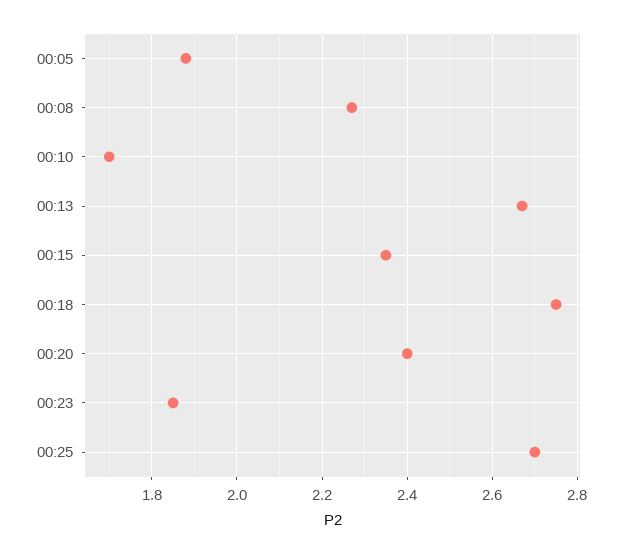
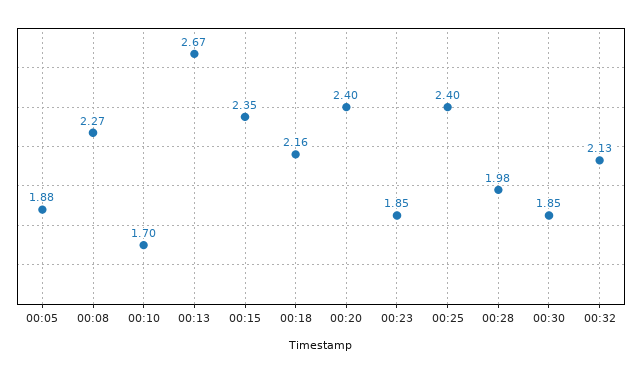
00:18: 2.75 -> 2.16
00:25: 2.7 -> 2.4
00:28: none -> 1.98
00:30: none -> 1.85
00:32: none -> 2.13

